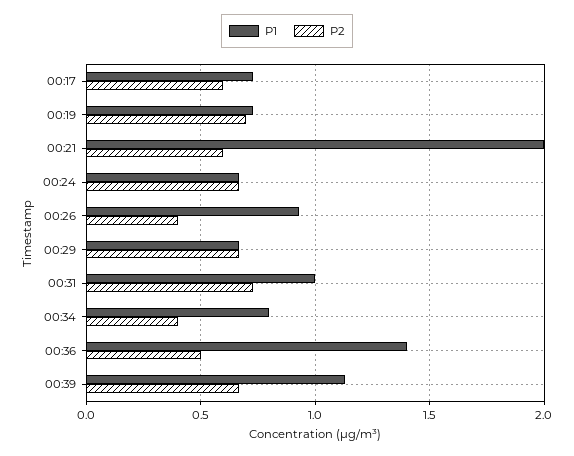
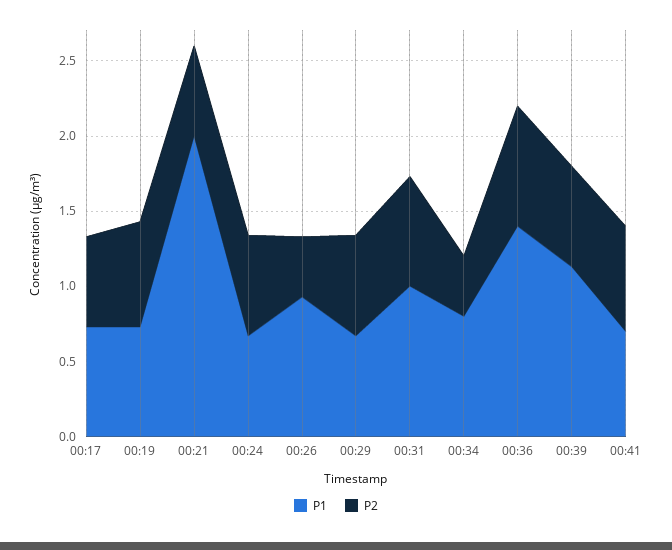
P2, 00:36: 0.5 -> 0.8
P1, 00:41: none -> 0.7
P2, 00:41: none -> 0.7

